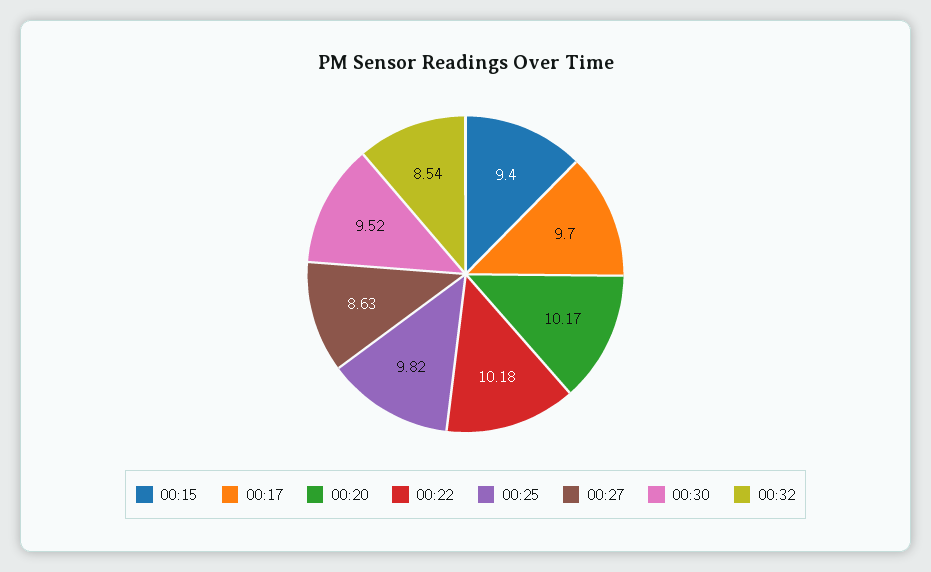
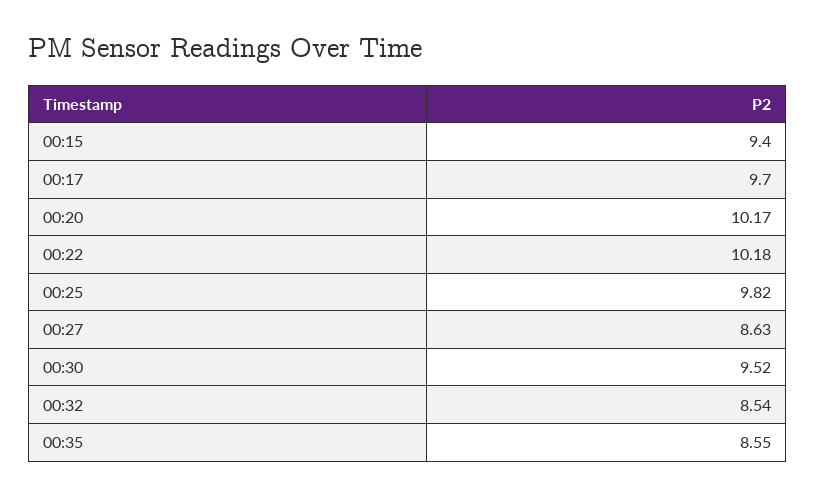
00:35: none -> 8.55

